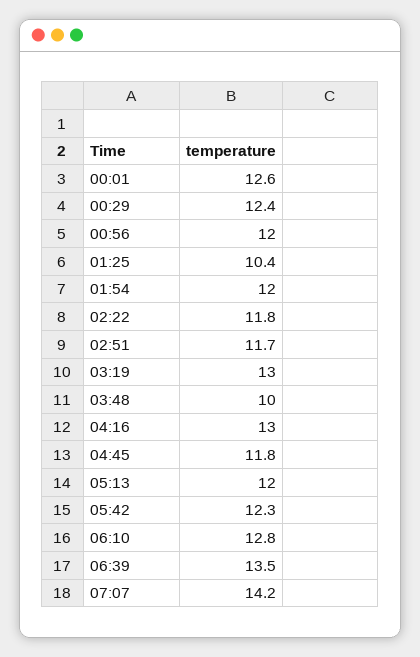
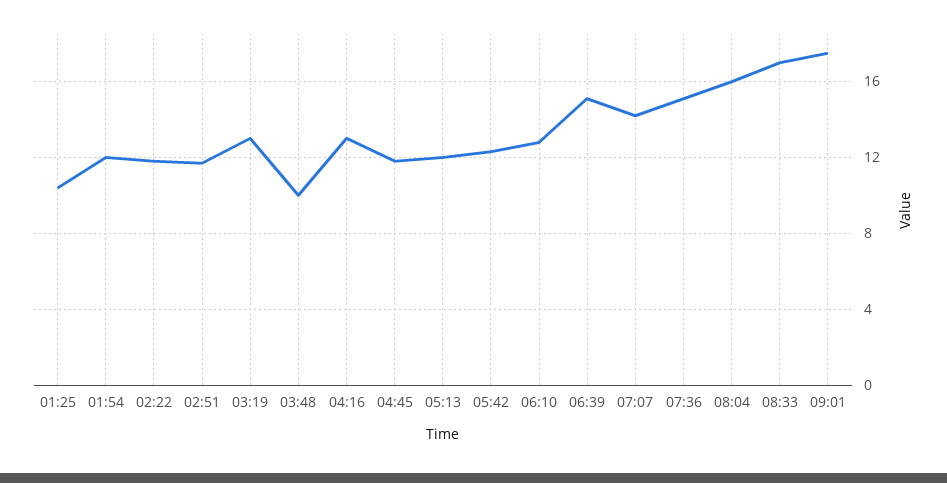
00:01: 12.6 -> none
00:29: 12.4 -> none
00:56: 12 -> none
06:39: 13.5 -> 15
07:36: none -> 15
08:04: none -> 16
08:33: none -> 17
09:01: none -> 17.5

